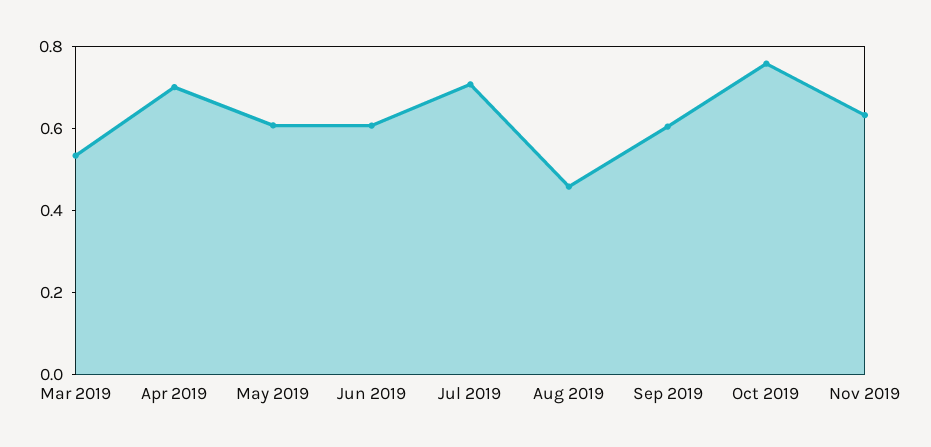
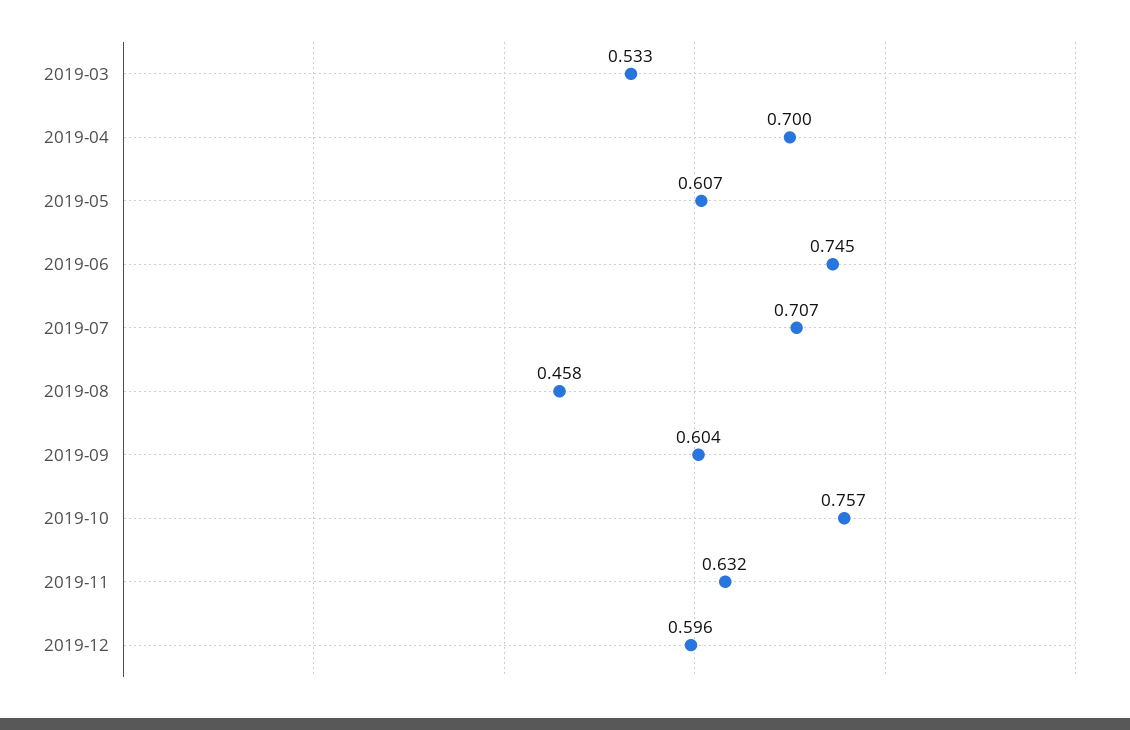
Jun 2019: 0.6 -> 0.745
2019-12: none -> 0.596

